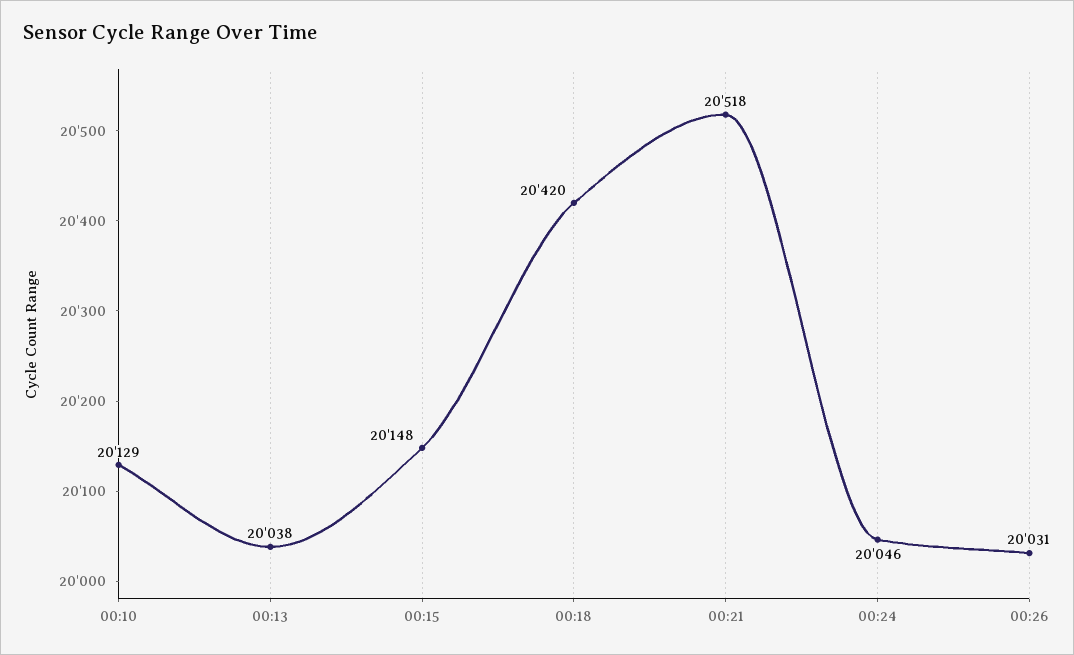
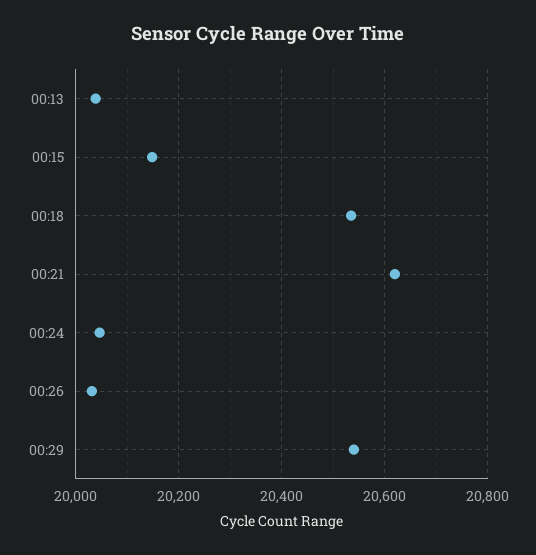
00:10: 20129 -> none
00:18: 20420 -> 20540
00:21: 20518 -> 20620
00:29: none -> 20540

